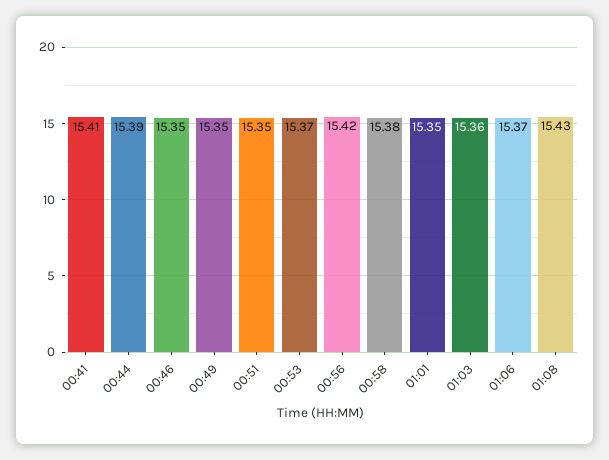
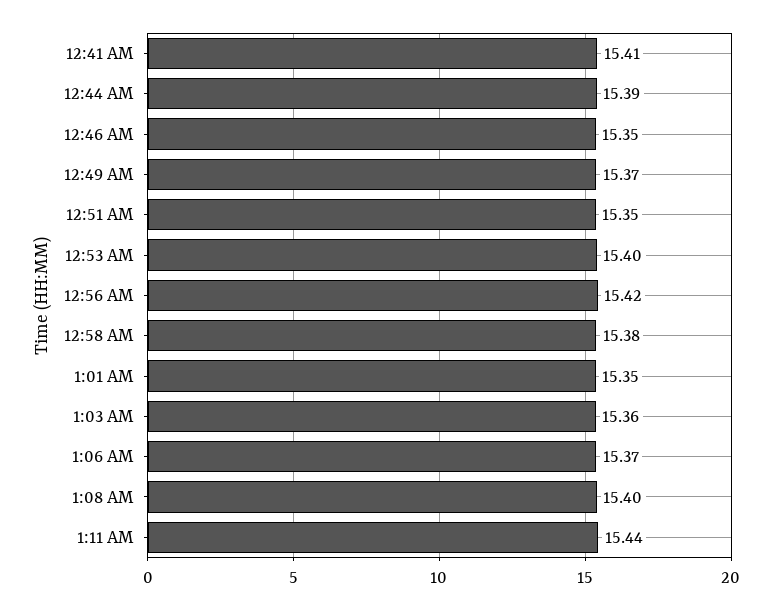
00:49: 15.35 -> 15.37
00:53: 15.37 -> 15.4
01:08: 15.43 -> 15.4
1:11 AM: none -> 15.44

